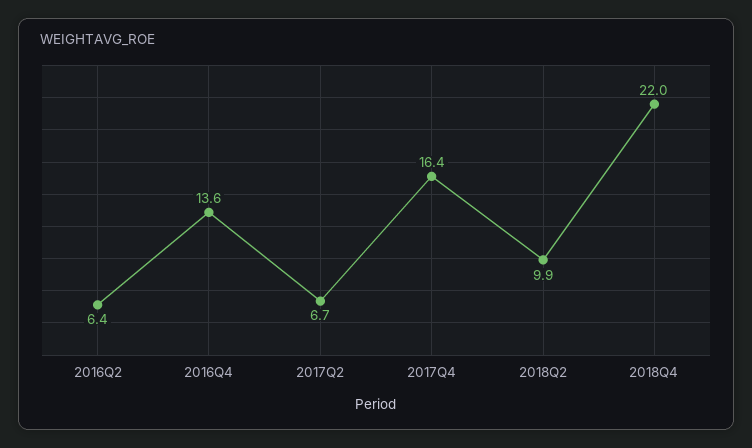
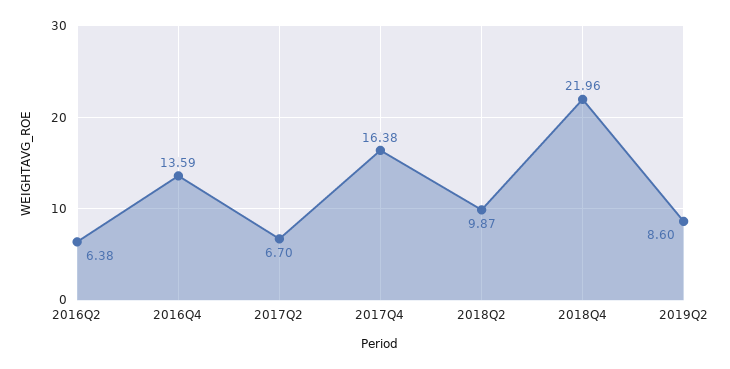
2019Q2: none -> 8.6

